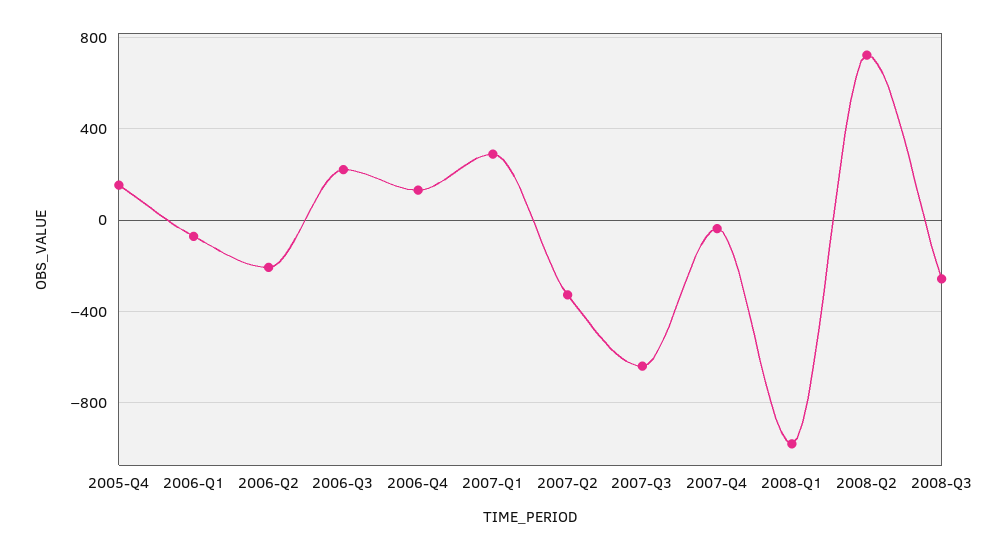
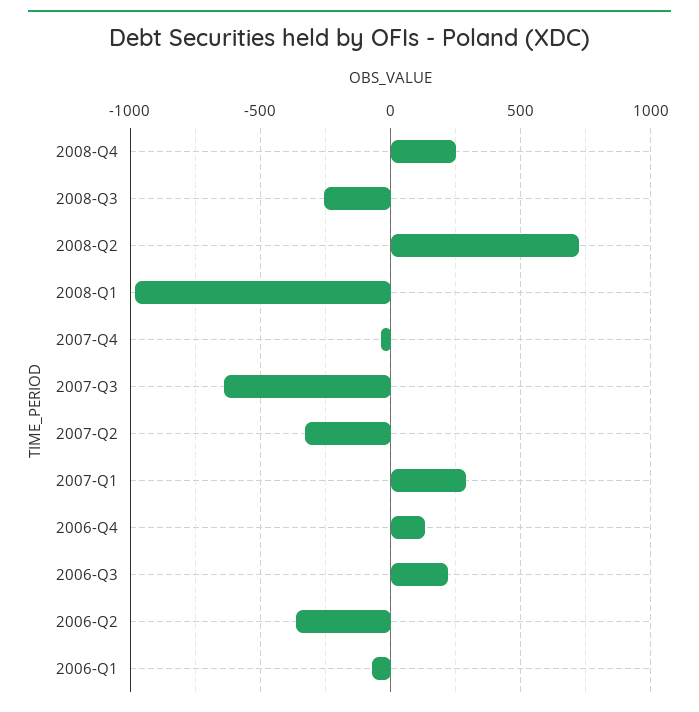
2005-Q4: 150 -> none
2006-Q2: -200 -> -350
2008-Q4: none -> 250

